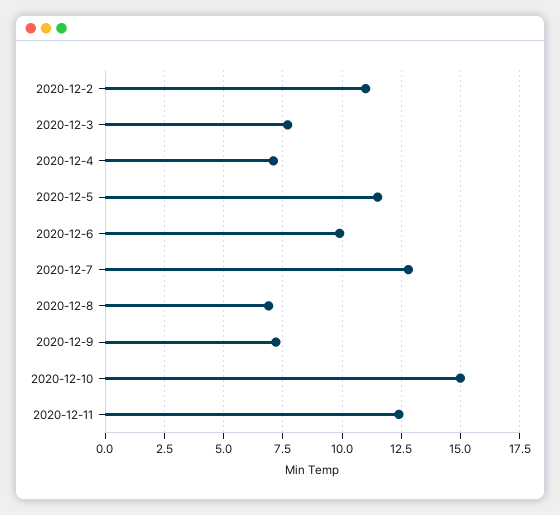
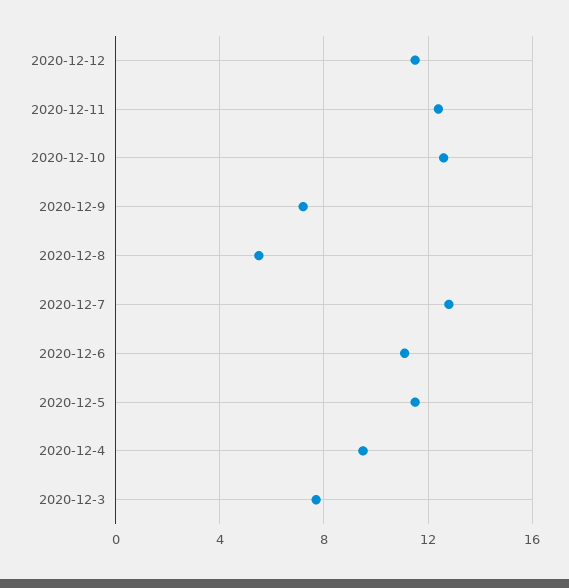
2020-12-2: 11 -> none
2020-12-4: 7 -> 9.5
2020-12-6: 10 -> 11
2020-12-8: 7 -> 5.5
2020-12-10: 15 -> 12.5
2020-12-12: none -> 11.5

